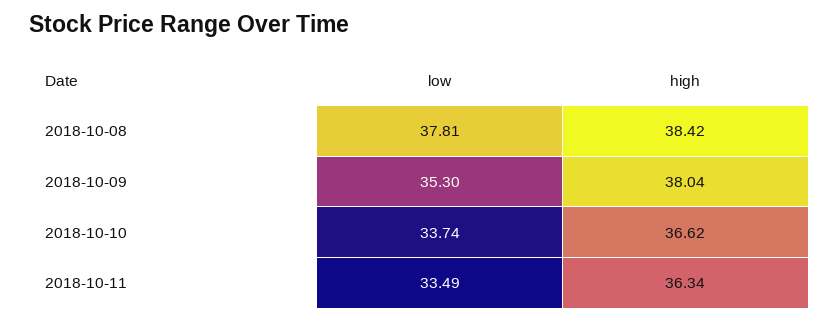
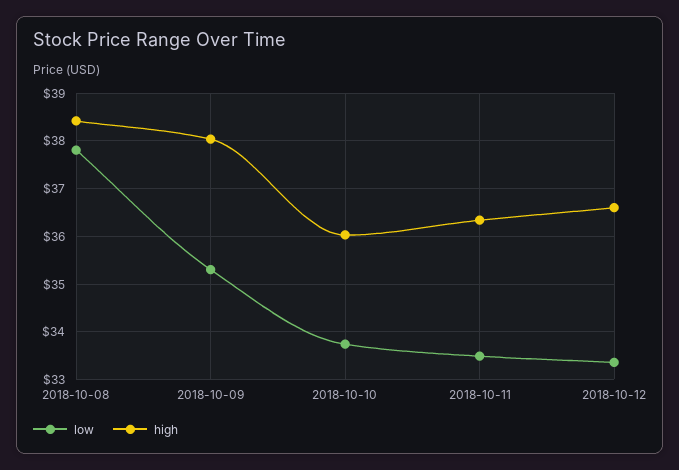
high, 2018-10-10: 36.62 -> 36
low, 2018-10-12: none -> 33.4
high, 2018-10-12: none -> 36.6

